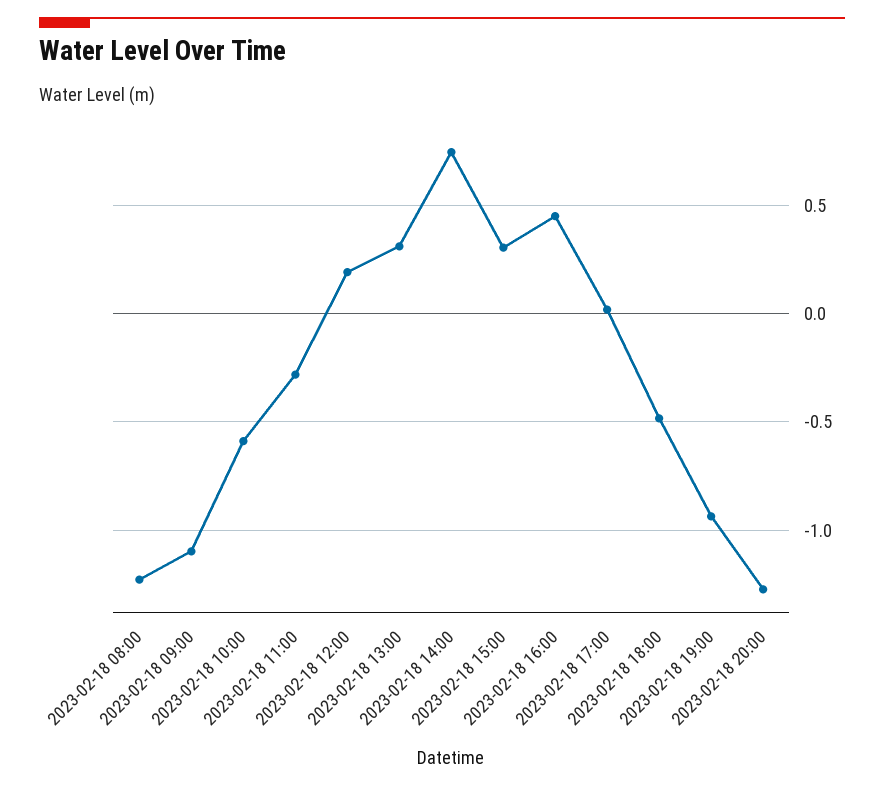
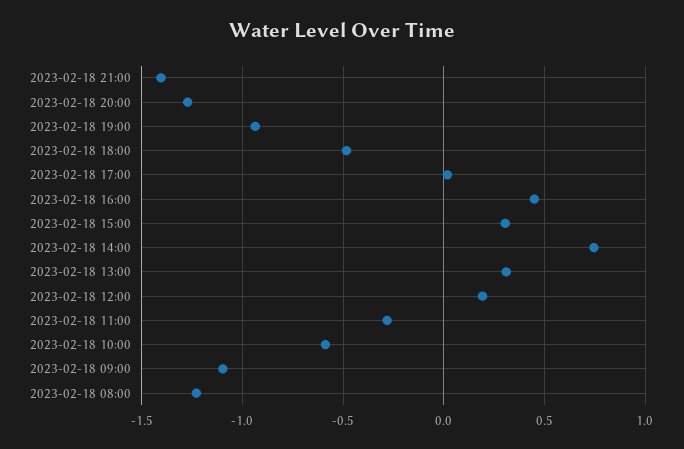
2023-02-18 21:00: none -> -1.4

